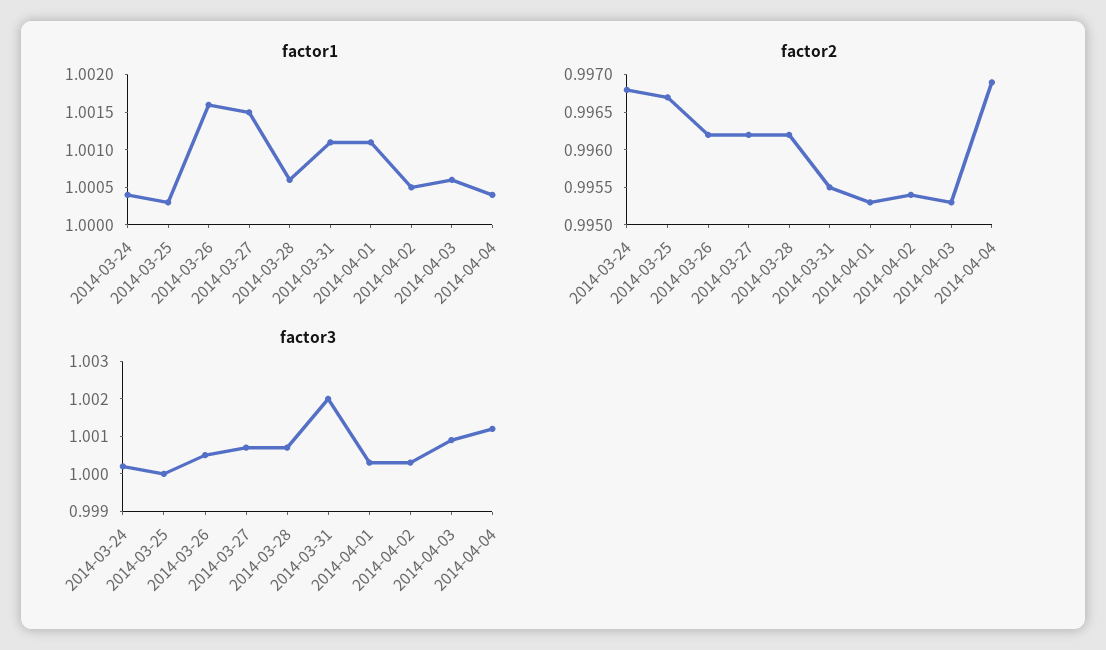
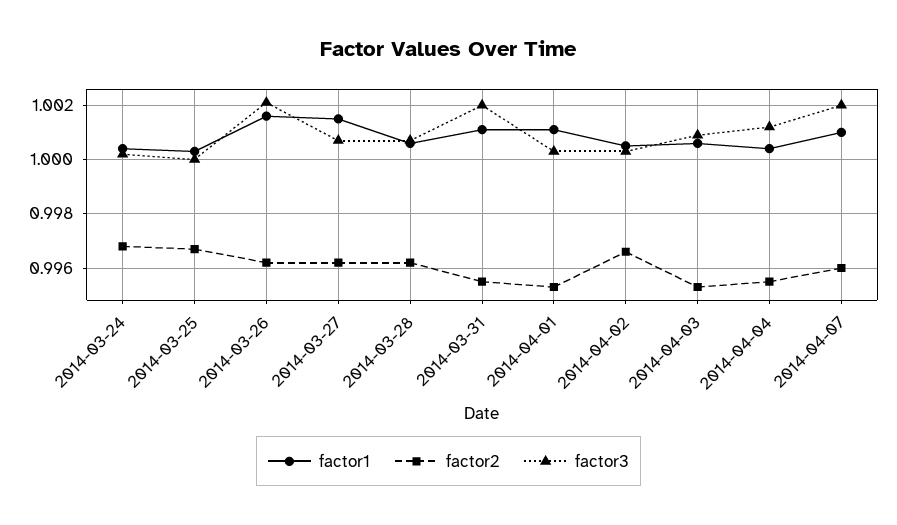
factor2, 2014-04-02: 0.9955 -> 0.9965
factor2, 2014-04-04: 0.997 -> 0.9955
factor3, 2014-03-26: 1.0005 -> 1.002
factor1, 2014-04-07: none -> 1.001
factor2, 2014-04-07: none -> 0.996
factor3, 2014-04-07: none -> 1.002

